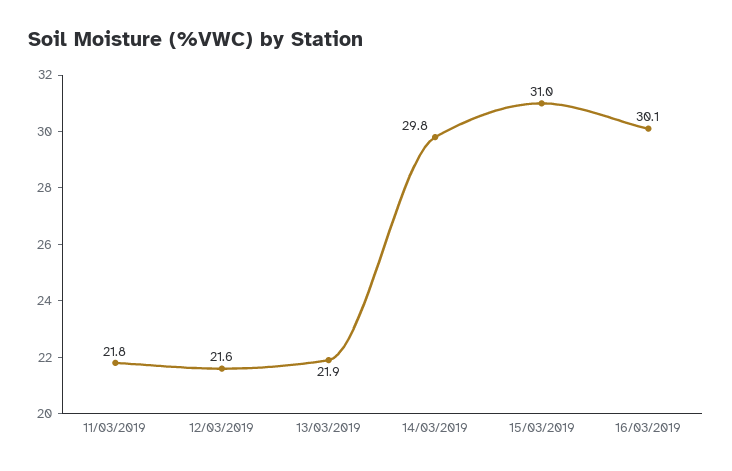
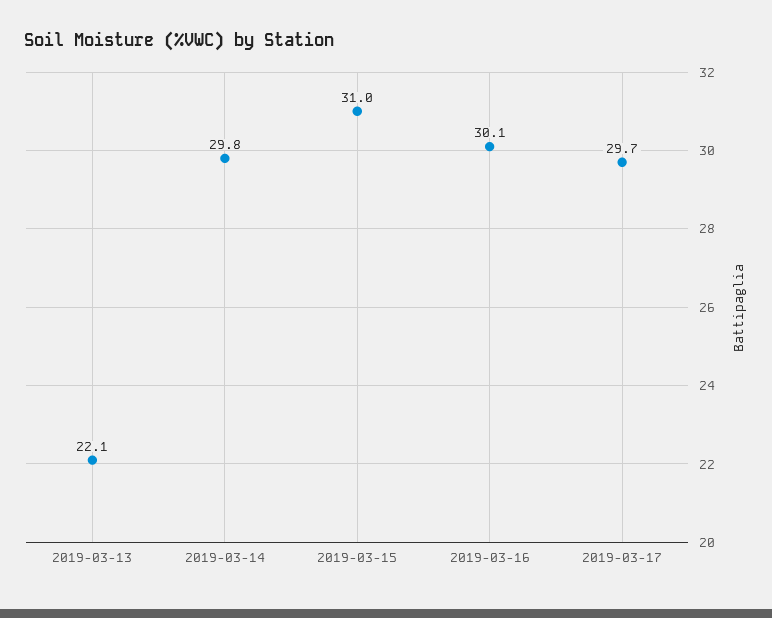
11/03/2019: 21.8 -> none
12/03/2019: 21.6 -> none
13/03/2019: 21.9 -> 22.1
2019-03-17: none -> 29.7

